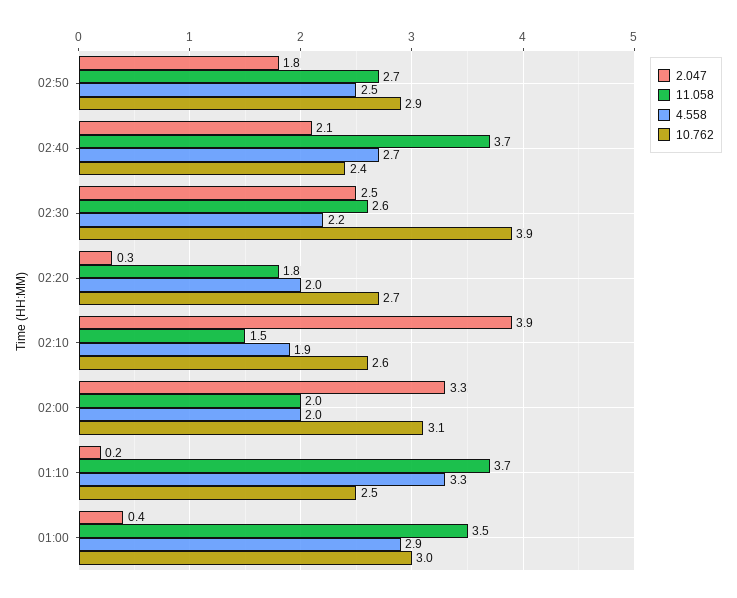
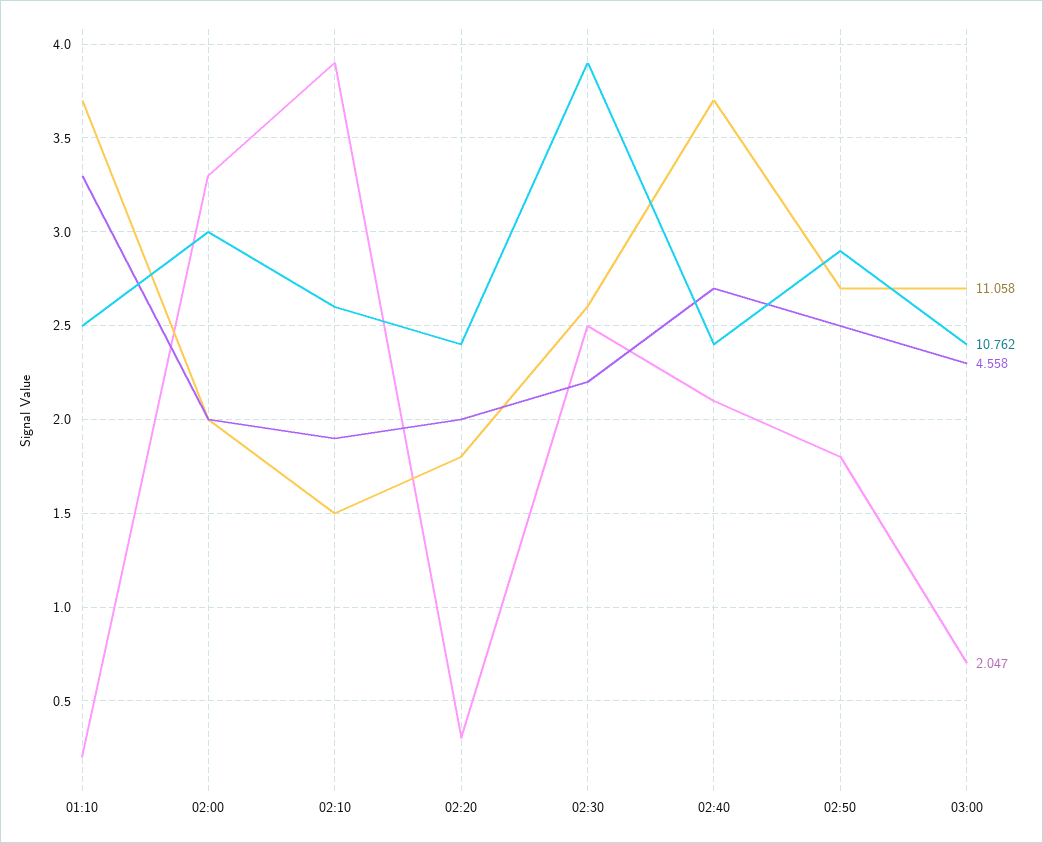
10.762, 02:20: 2.7 -> 2.4
10.762, 02:00: 3.1 -> 3
2.047, 01:00: 0.4 -> none
11.058, 01:00: 3.5 -> none
4.558, 01:00: 2.9 -> none
10.762, 01:00: 3 -> none
11.058, 03:00: none -> 2.7
10.762, 03:00: none -> 2.4
4.558, 03:00: none -> 2.3
2.047, 03:00: none -> 0.7

